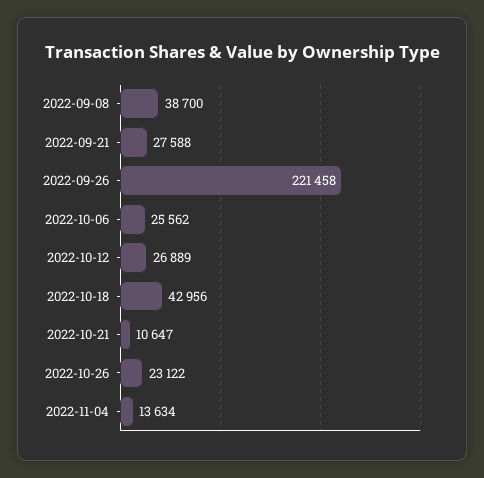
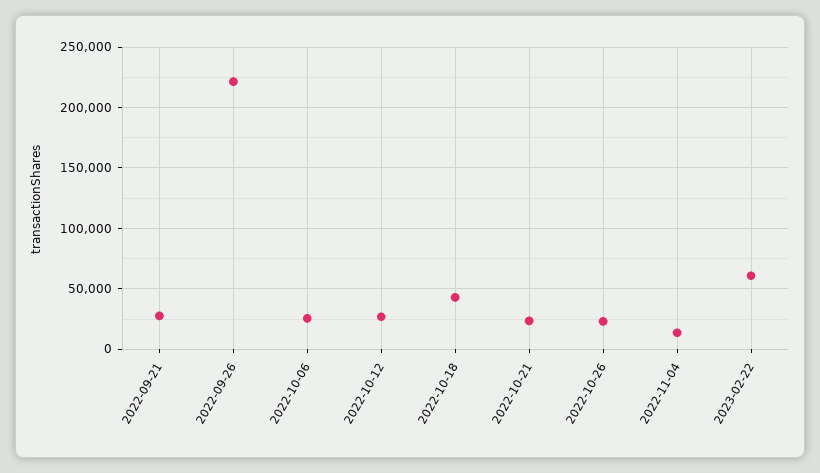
2022-09-08: 38700 -> none
2022-10-21: 10647 -> 25000
2023-02-22: none -> 60000

